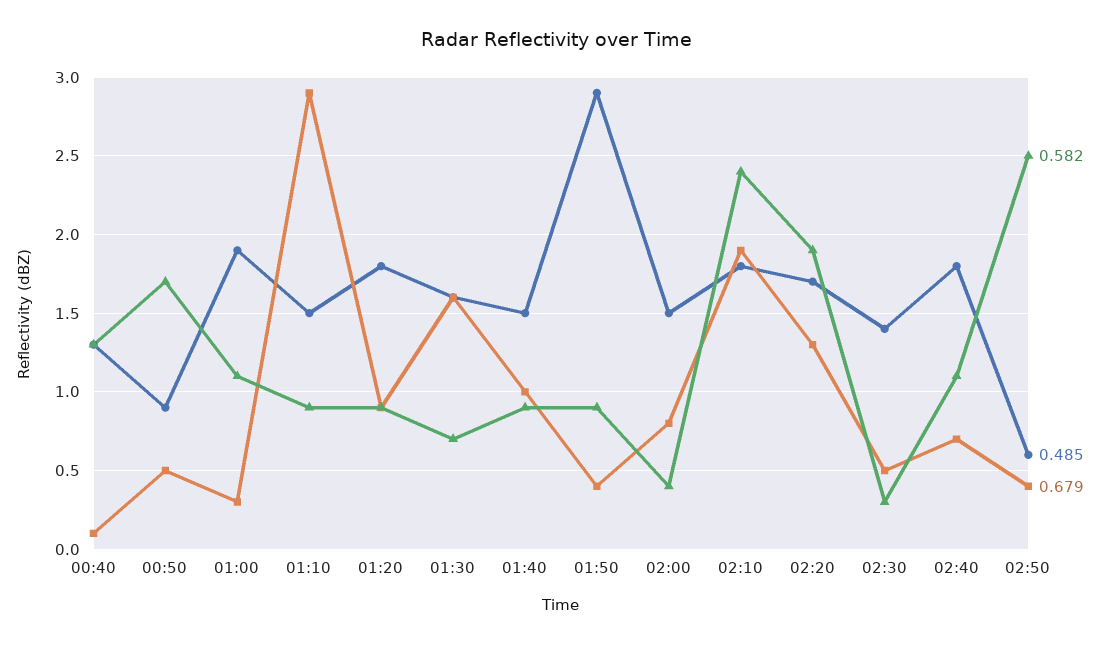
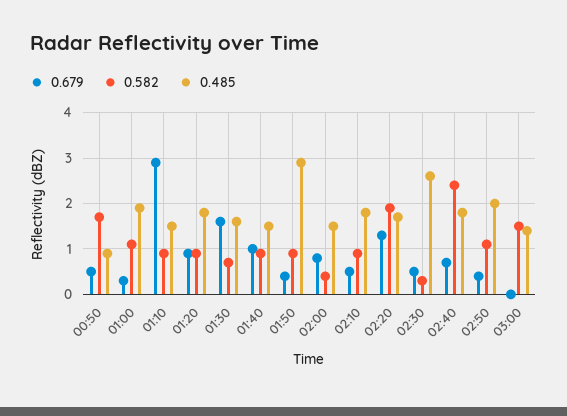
0.582, 00:40: 1.3 -> none
0.485, 00:40: 1.3 -> none
0.679, 00:40: 0.1 -> none
0.582, 02:10: 2.4 -> 1
0.679, 02:10: 1.9 -> 0.5
0.485, 02:30: 1.4 -> 2.5
0.582, 02:40: 1.1 -> 2.5
0.582, 02:50: 2.5 -> 1
0.485, 02:50: 0.6 -> 2
0.679, 03:00: none -> 0
0.582, 03:00: none -> 1.5
0.485, 03:00: none -> 1.5

